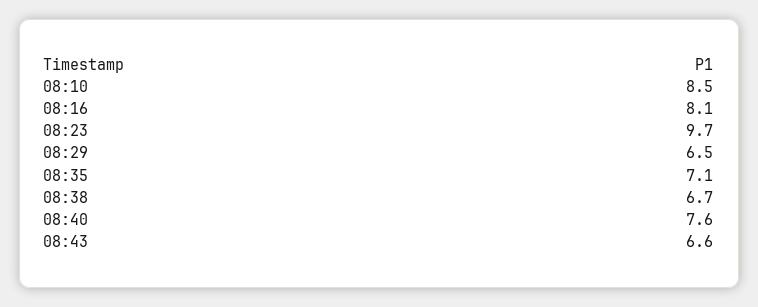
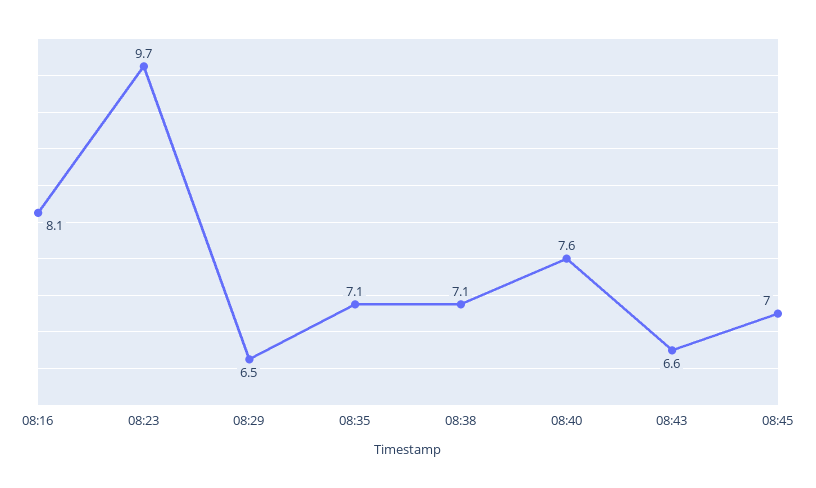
08:10: 8.5 -> none
08:38: 6.7 -> 7.1
08:45: none -> 7

